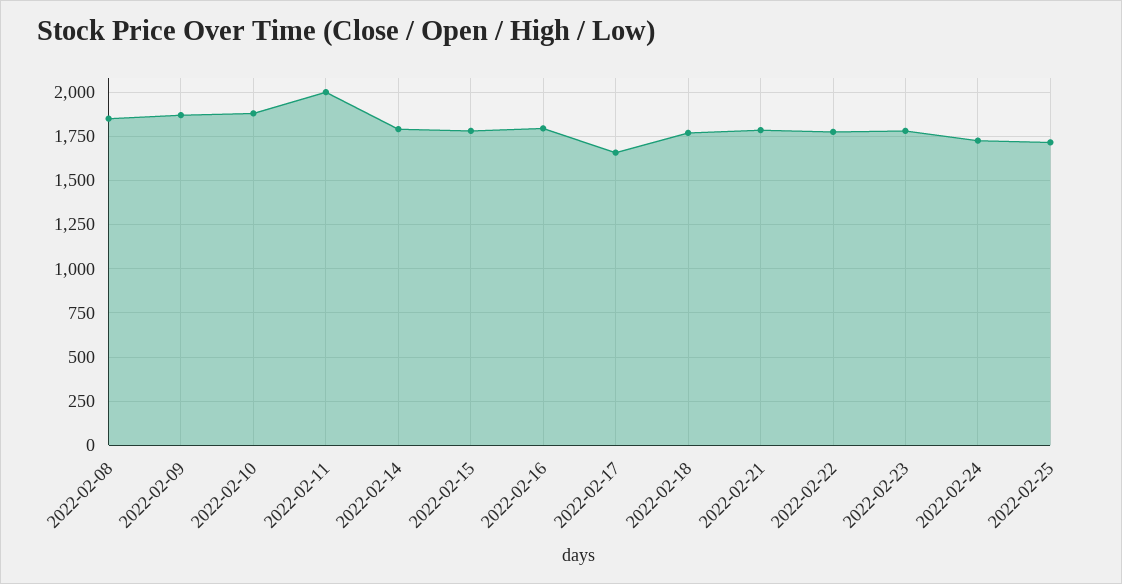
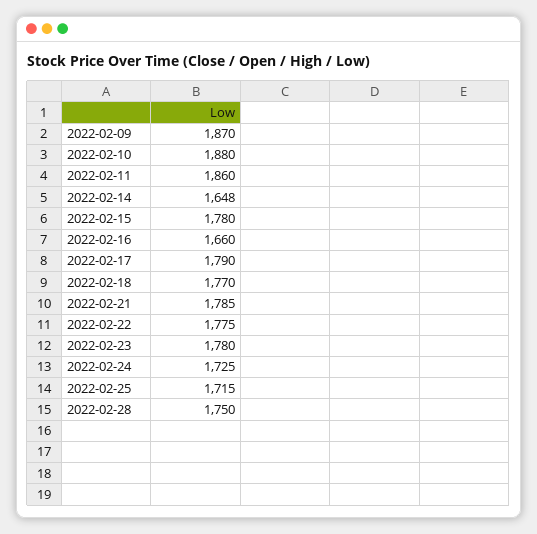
2022-02-08: 1850 -> none
2022-02-11: 2000 -> 1860
2022-02-14: 1800 -> 1648
2022-02-16: 1800 -> 1660
2022-02-17: 1650 -> 1790
2022-02-28: none -> 1750

